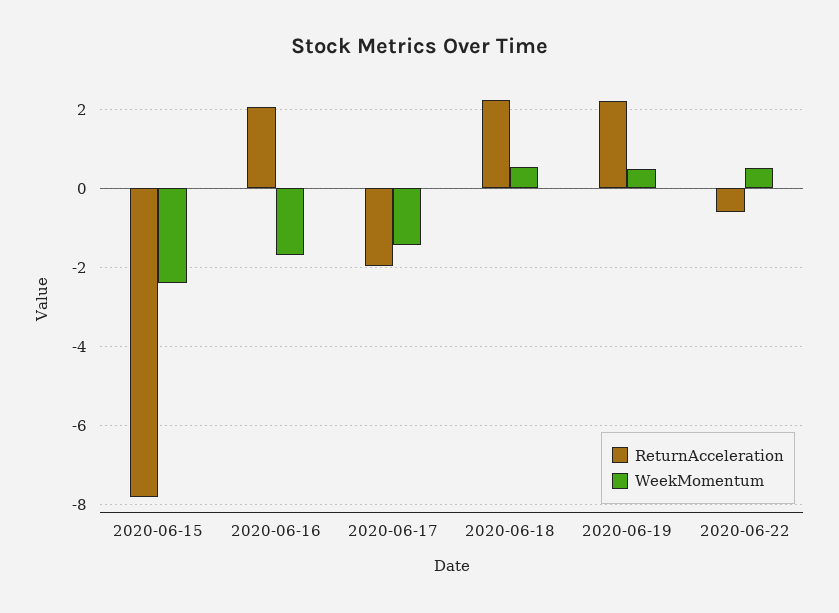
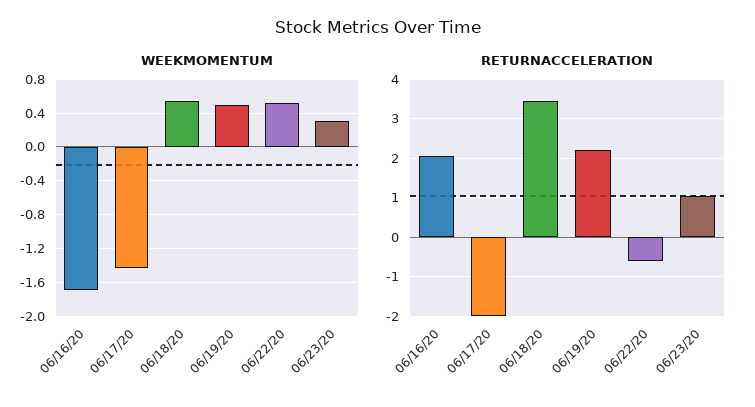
ReturnAcceleration, 2020-06-15: -7.8 -> none
WeekMomentum, 2020-06-15: -2.4 -> none
ReturnAcceleration, 2020-06-18: 2.2 -> 3.4
WeekMomentum, 06/23/20: none -> 0.3
ReturnAcceleration, 06/23/20: none -> 1

